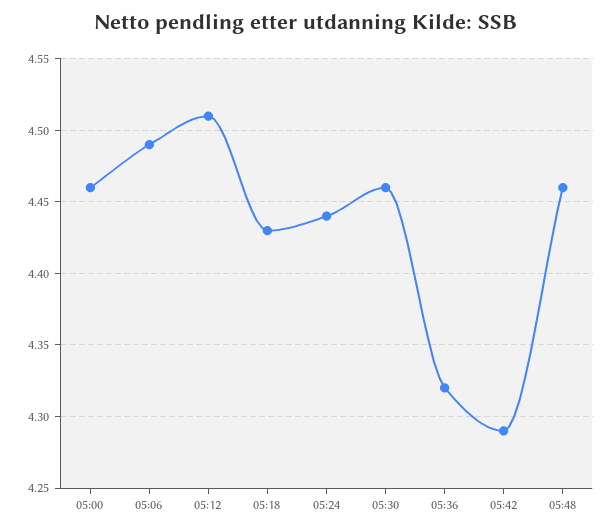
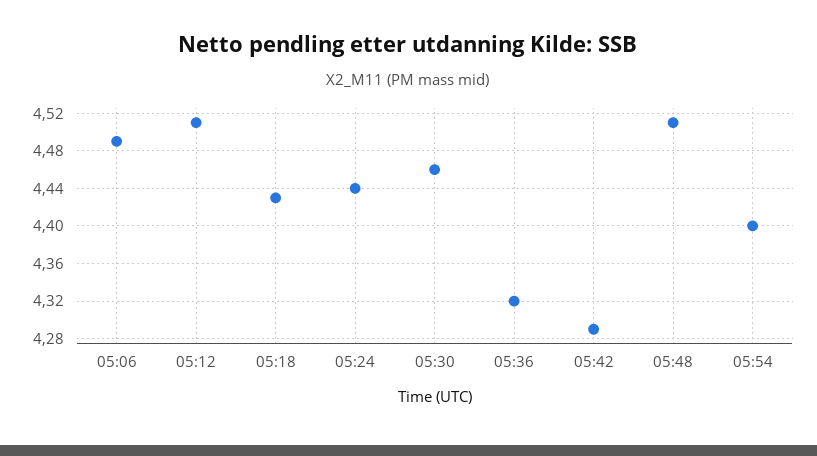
05:00: 4.46 -> none
05:48: 4.46 -> 4.51
05:54: none -> 4.4

